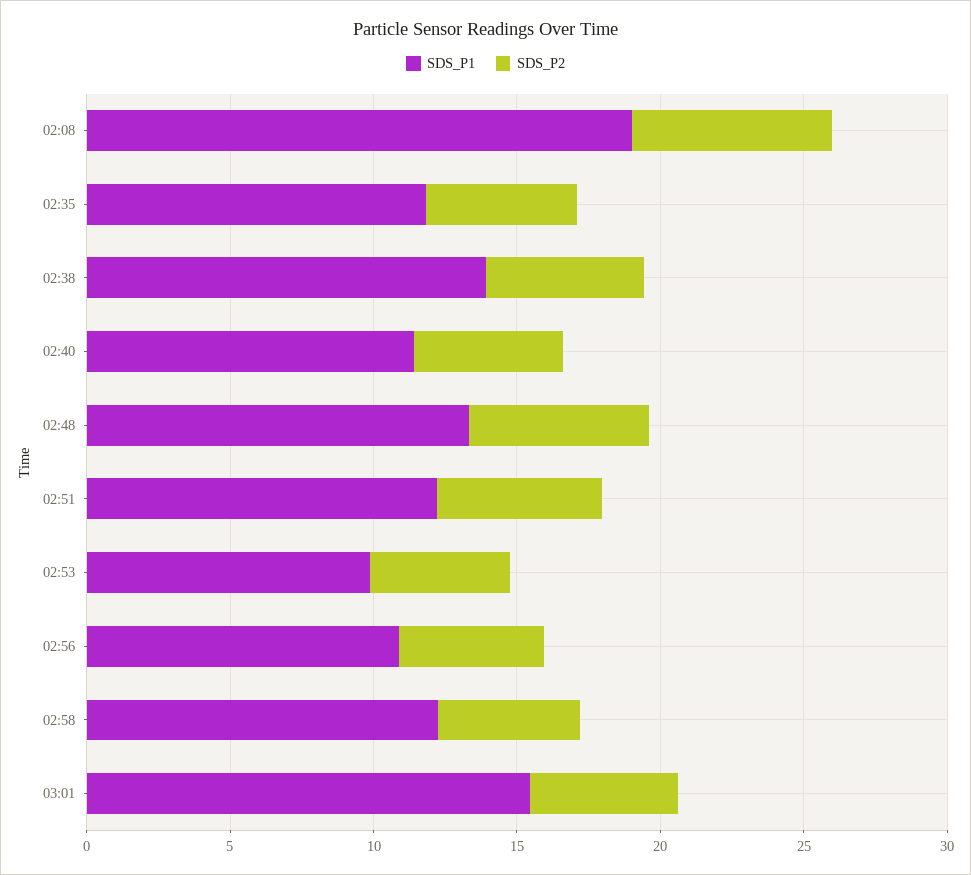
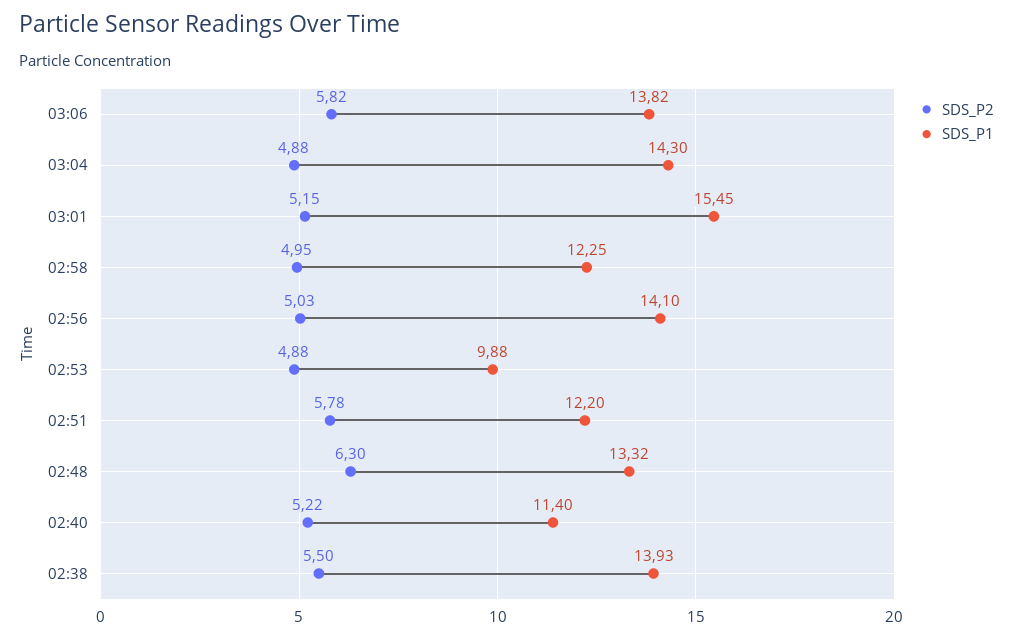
SDS_P1, 02:08: 19 -> none
SDS_P2, 02:08: 7 -> none
SDS_P1, 02:35: 12 -> none
SDS_P2, 02:35: 5 -> none
SDS_P1, 02:56: 11 -> 14.1
SDS_P2, 03:06: none -> 5.82
SDS_P1, 03:06: none -> 13.82
SDS_P2, 03:04: none -> 4.88
SDS_P1, 03:04: none -> 14.3

